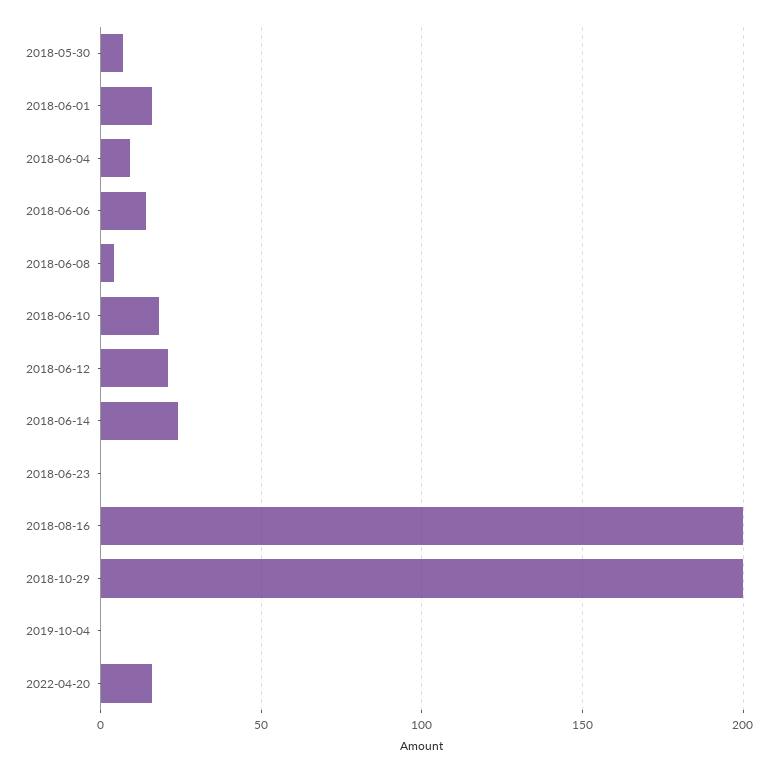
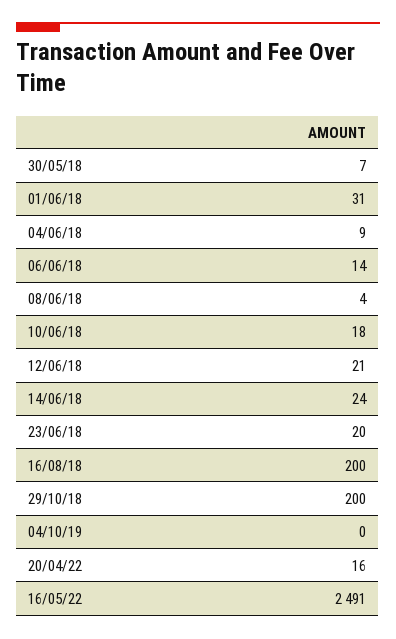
2018-06-01: 15 -> 31
2018-06-23: 0 -> 20
16/05/22: none -> 2491

